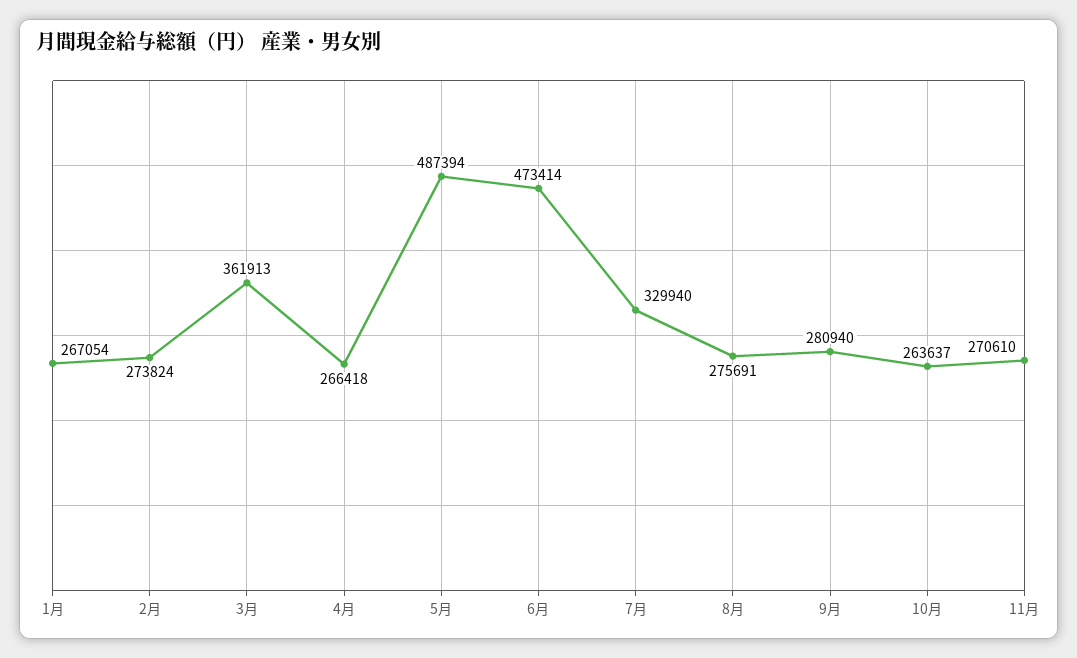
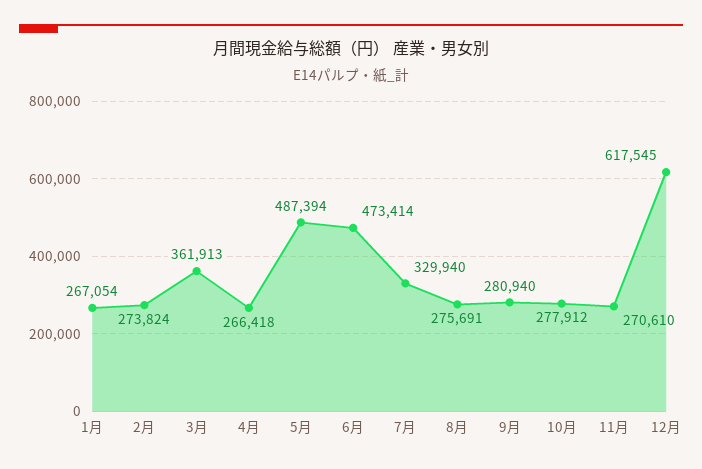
10月: 263637 -> 277912
12月: none -> 617545

